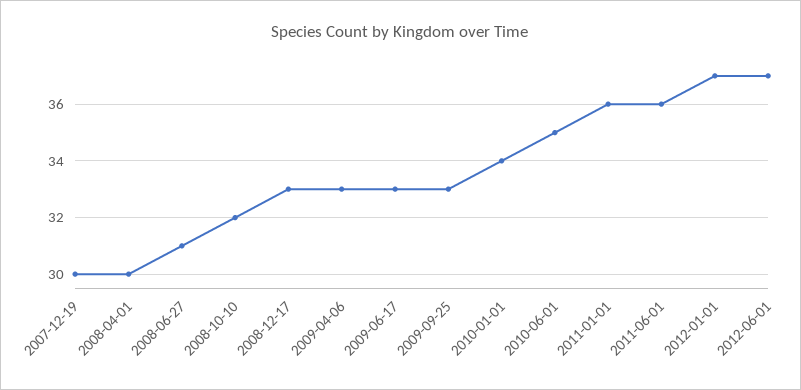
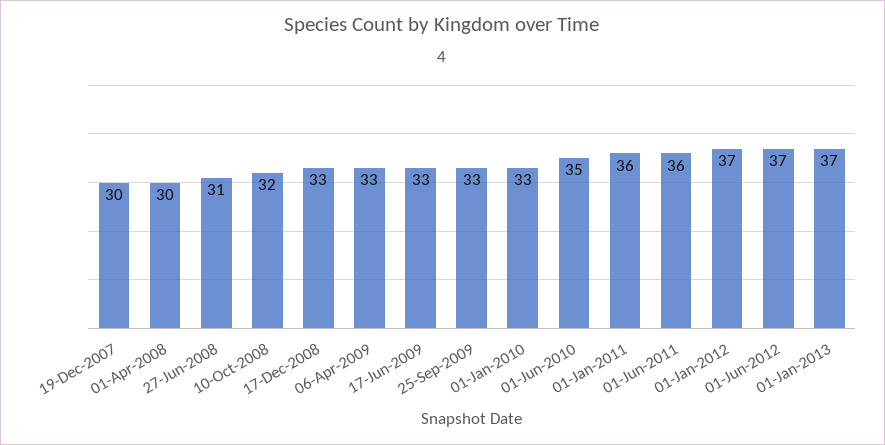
2010-01-01: 34 -> 33
01-Jan-2013: none -> 37

